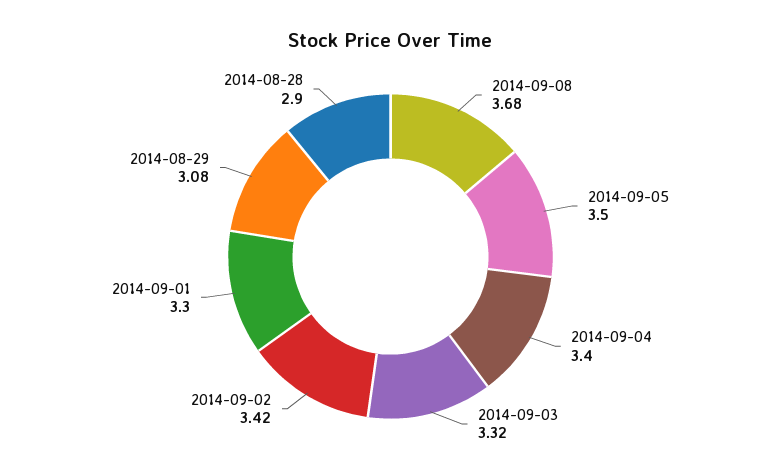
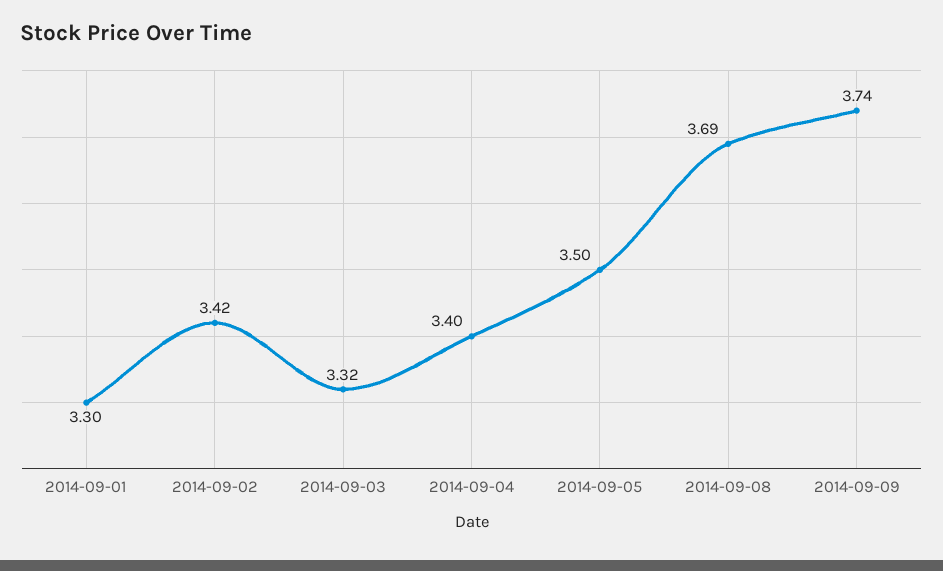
2014-09-08: 3.68 -> 3.69
2014-08-29: 3.08 -> none
2014-08-28: 2.9 -> none
2014-09-09: none -> 3.74

